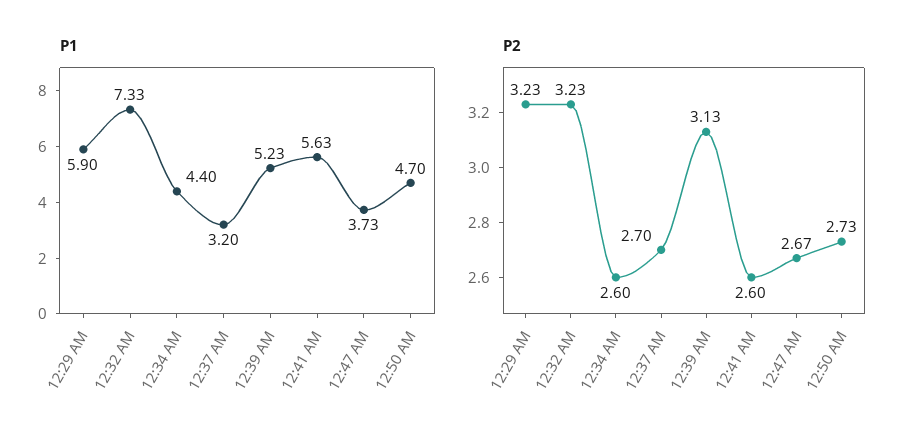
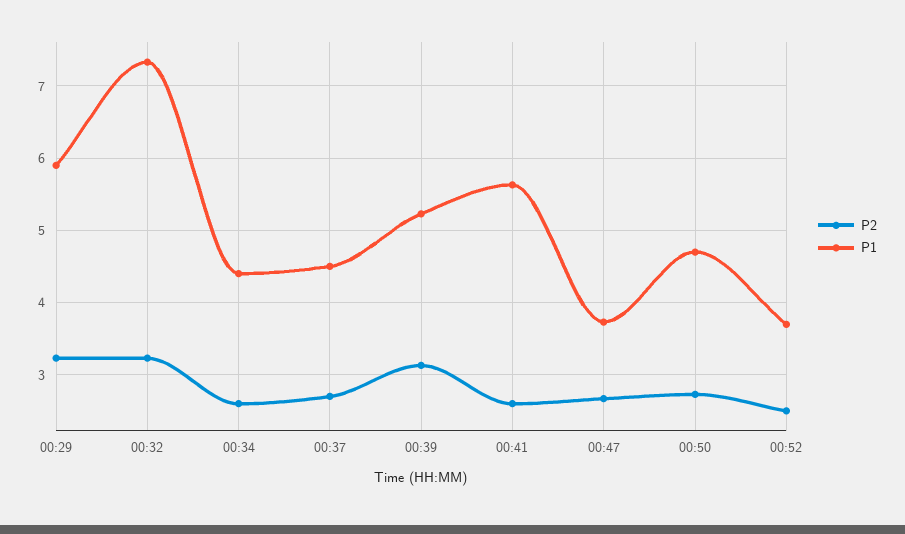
P1, 12:37 AM: 3.2 -> 4.5
P2, 00:52: none -> 2.5
P1, 00:52: none -> 3.7

